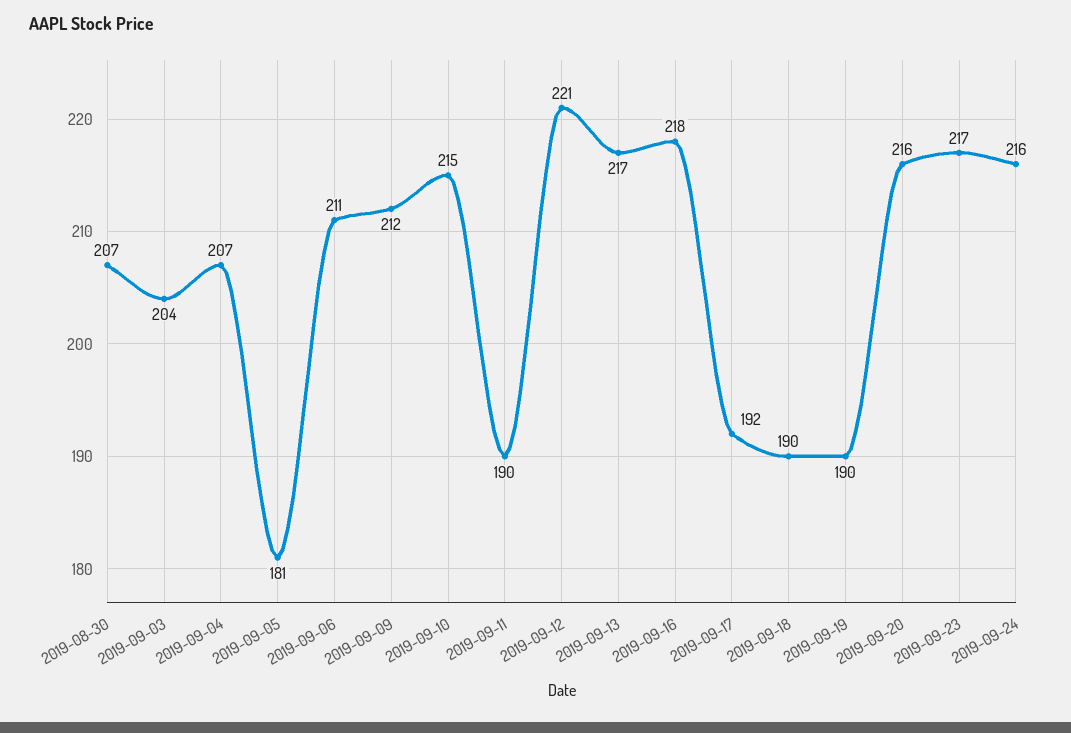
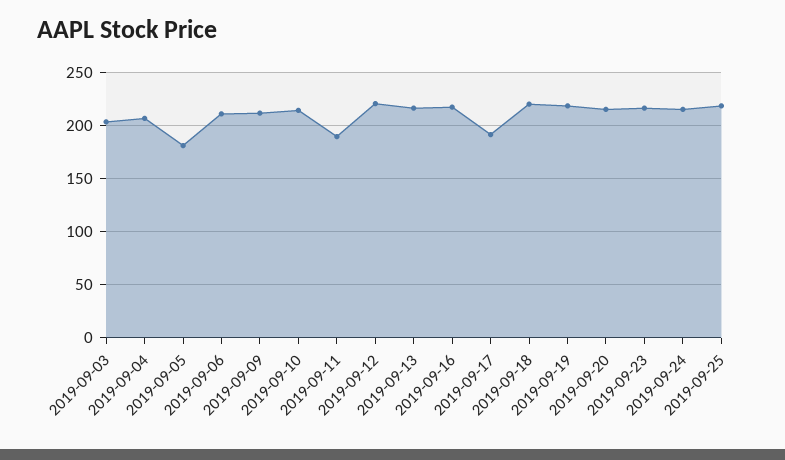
2019-08-30: 207 -> none
2019-09-18: 190 -> 220
2019-09-19: 190 -> 220
2019-09-25: none -> 220

